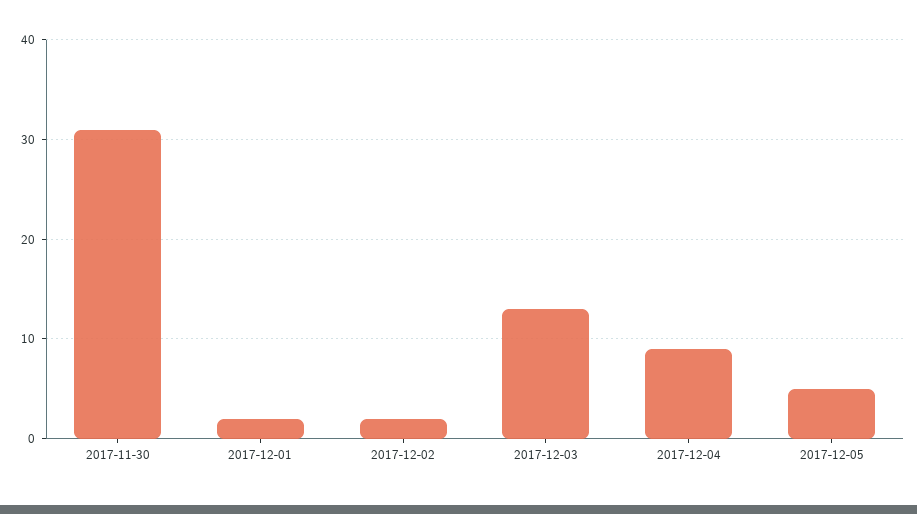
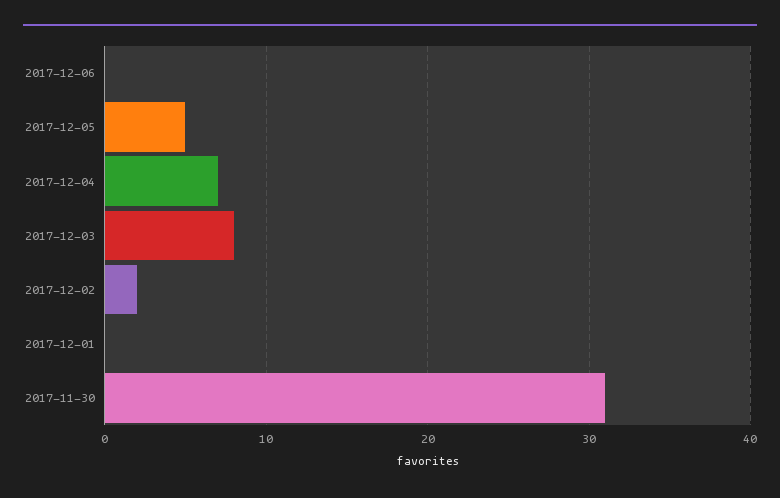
2017-12-01: 2 -> 0
2017-12-03: 13 -> 8
2017-12-04: 9 -> 7
2017-12-06: none -> 0

